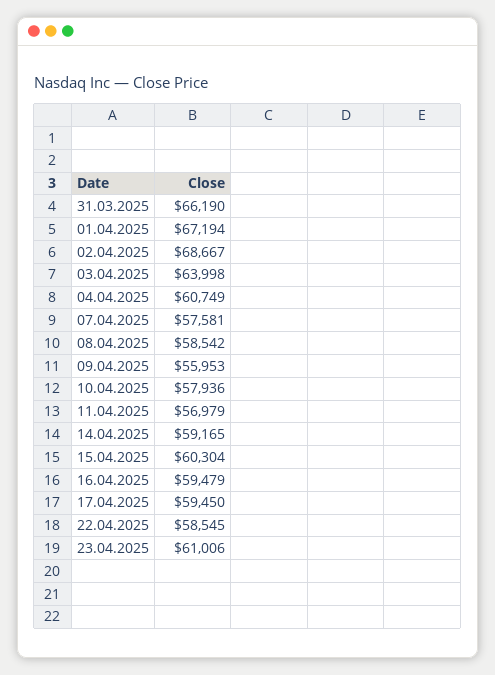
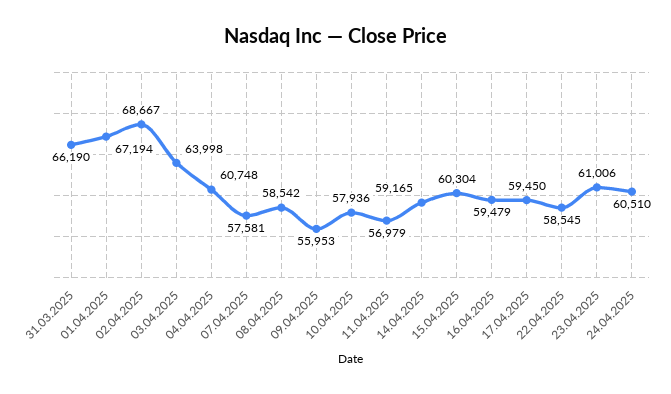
04.04.2025: 60749 -> 60748
24.04.2025: none -> 60510

